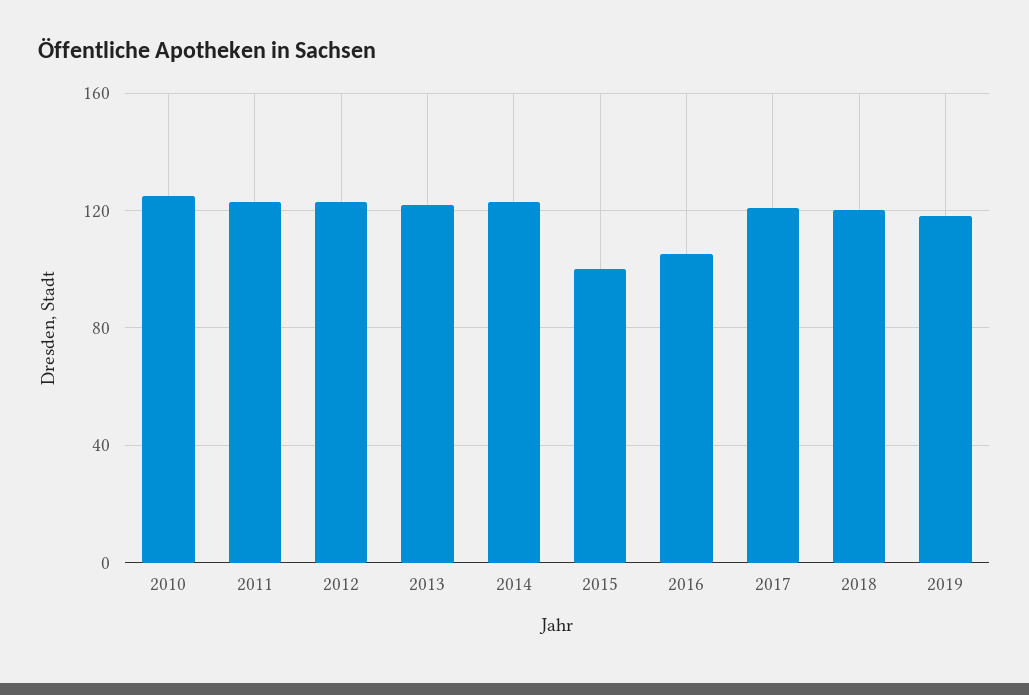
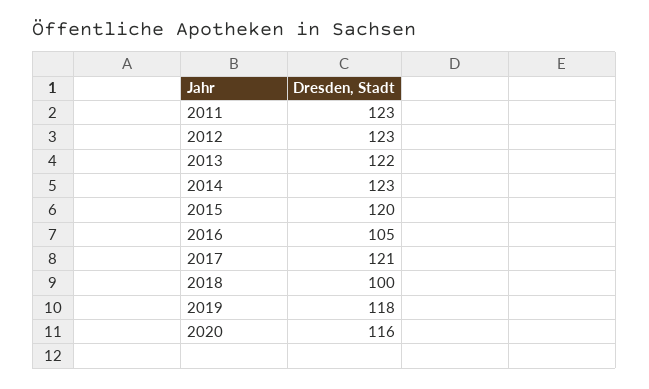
2010: 125 -> none
2015: 100 -> 120
2018: 120 -> 100
2020: none -> 116

